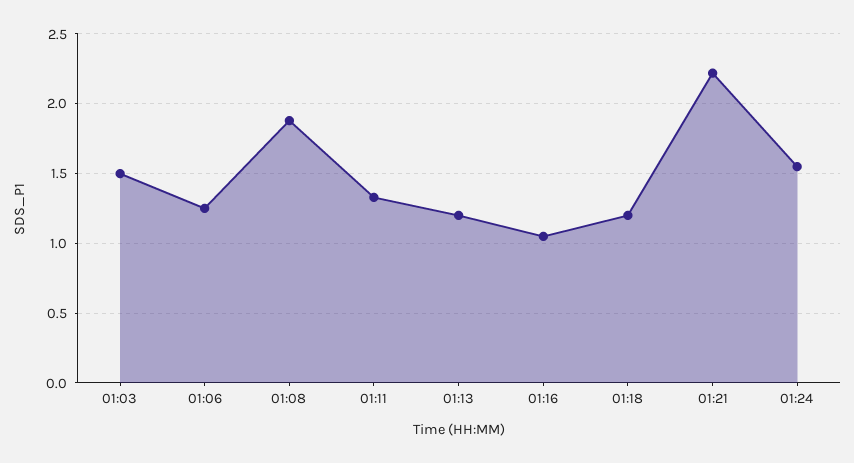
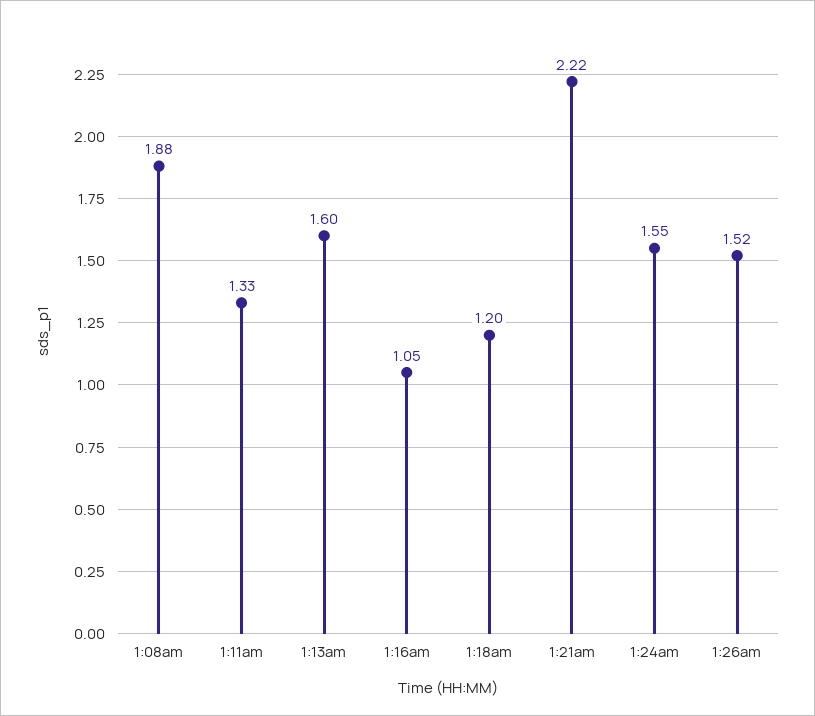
01:03: 1.5 -> none
01:06: 1.25 -> none
01:13: 1.2 -> 1.6
1:26am: none -> 1.52

